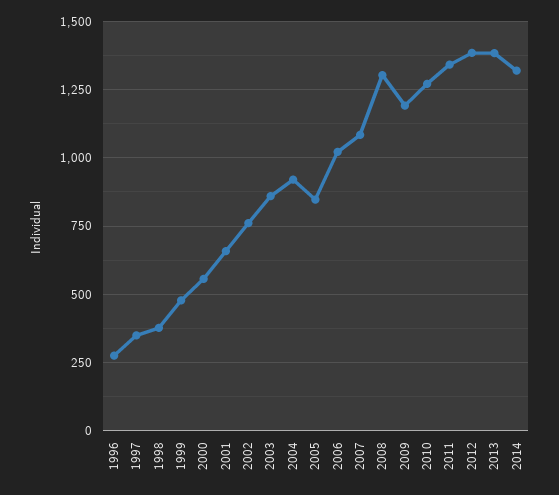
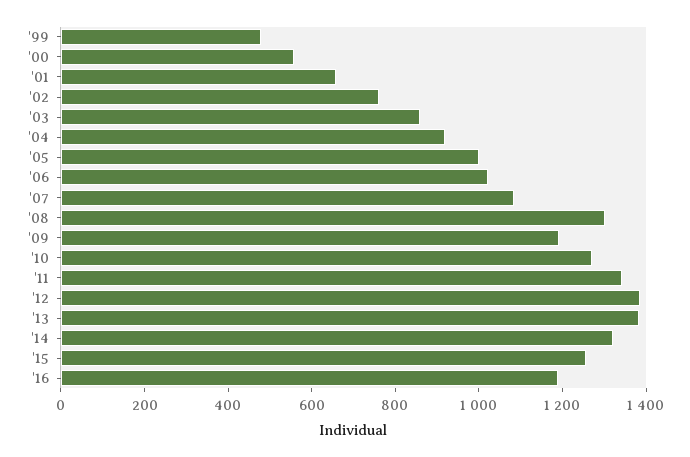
1996: 275 -> none
1997: 350 -> none
1998: 375 -> none
2005: 850 -> 1000
'15: none -> 1250
'16: none -> 1200

